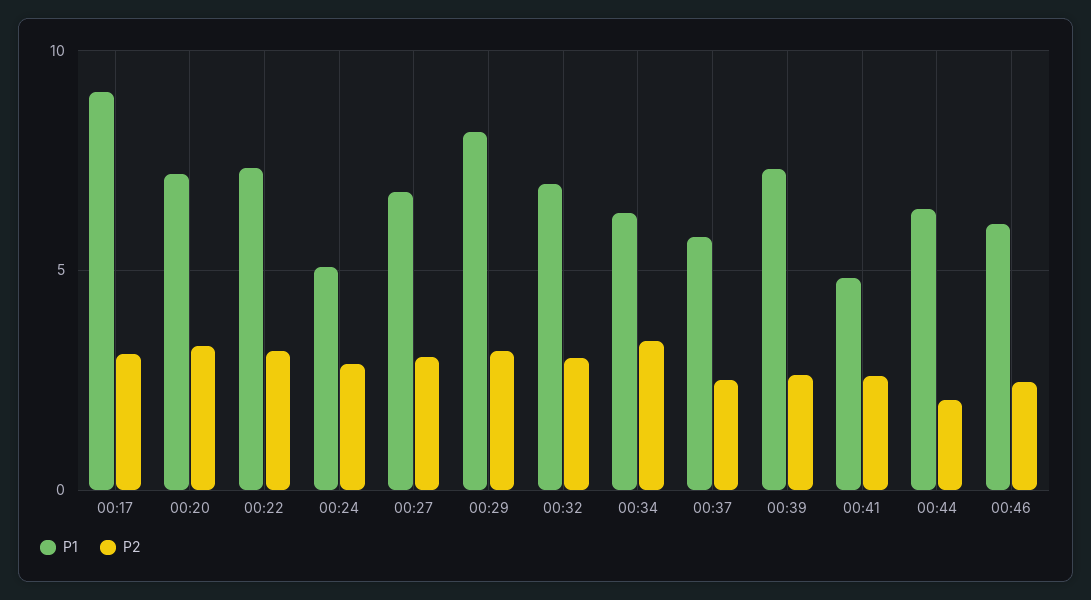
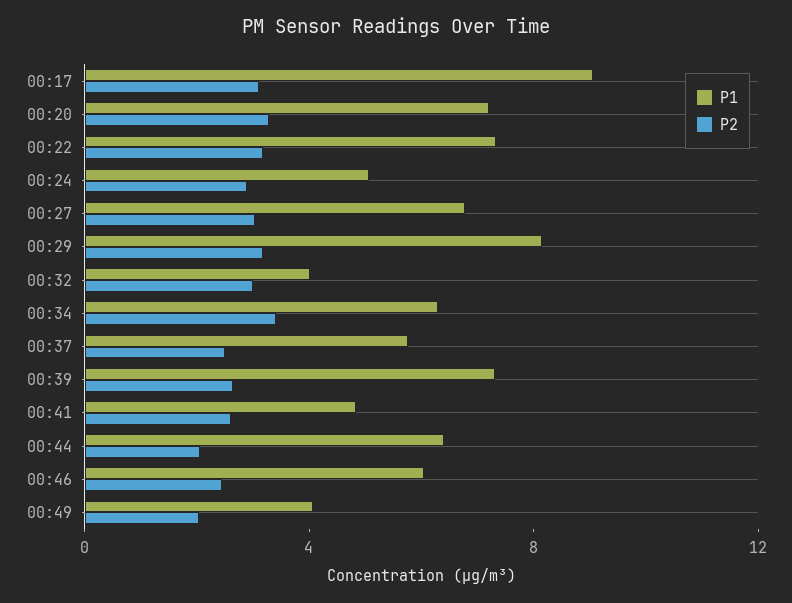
P1, 00:32: 7 -> 4
P1, 00:49: none -> 4
P2, 00:49: none -> 2

